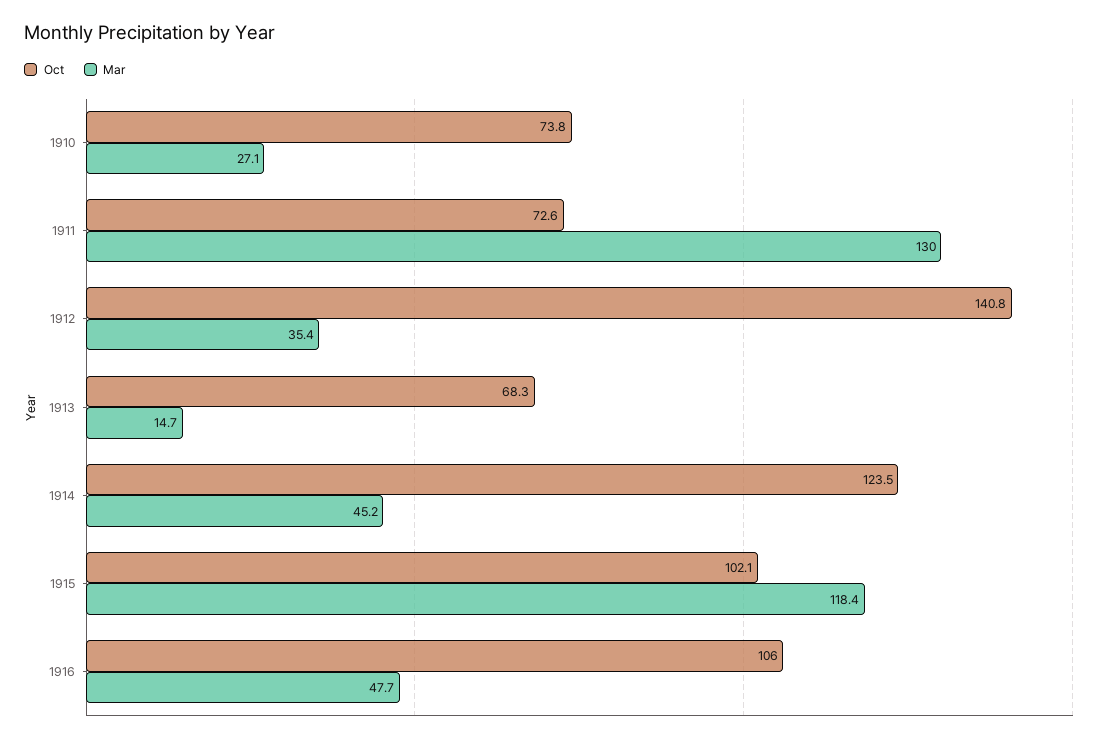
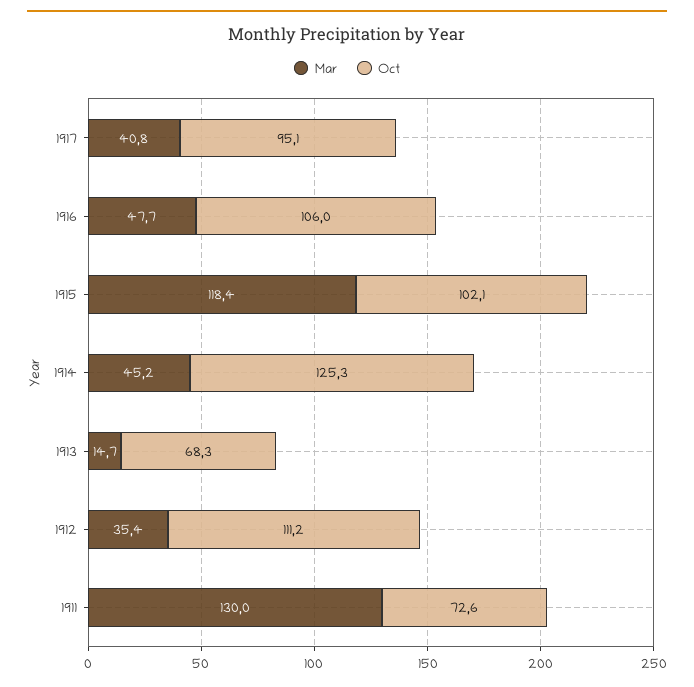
Oct, 1910: 73.8 -> none
Mar, 1910: 27.1 -> none
Oct, 1912: 140.8 -> 111.2
Oct, 1914: 123.5 -> 125.3
Mar, 1917: none -> 40.8
Oct, 1917: none -> 95.1

